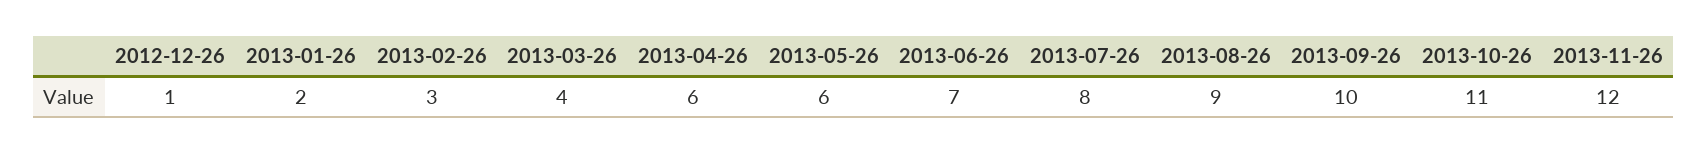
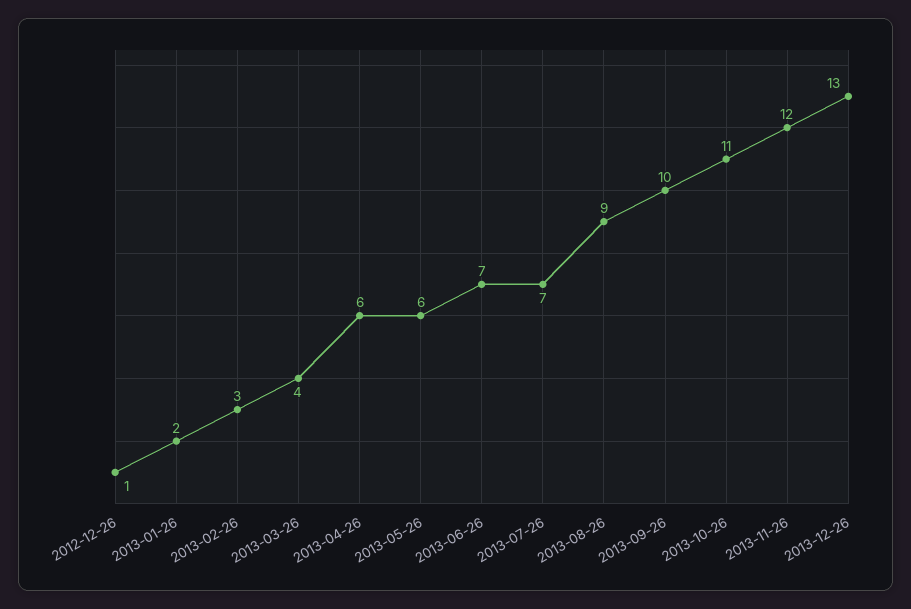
2013-07-26: 8 -> 7
2013-12-26: none -> 13

